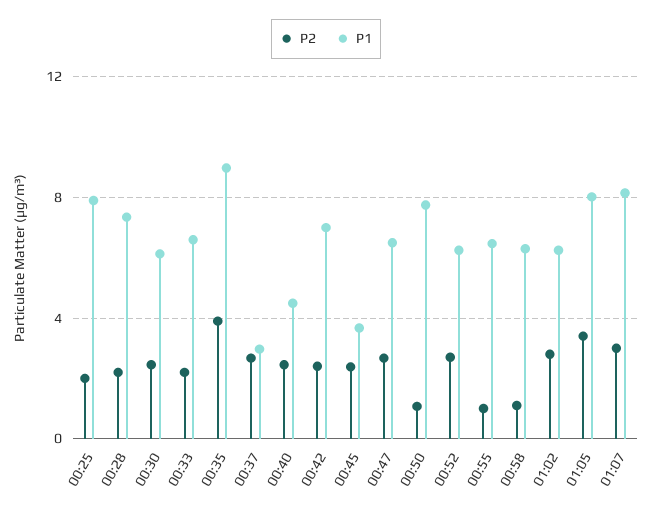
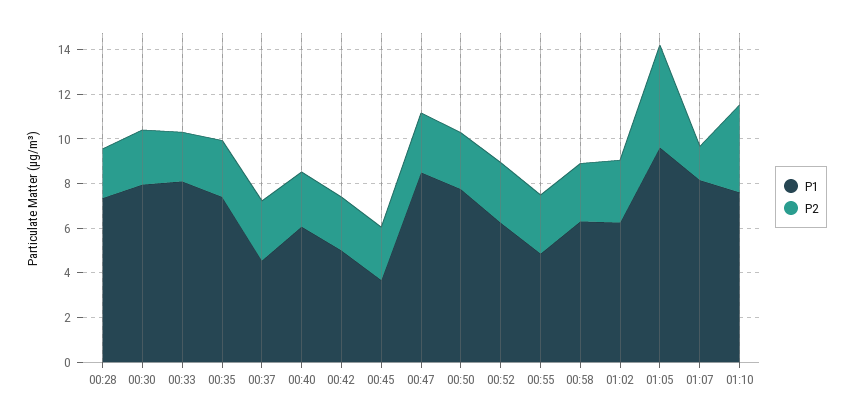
P2, 00:25: 2 -> none
P1, 00:25: 8 -> none
P1, 00:30: 6 -> 8
P1, 00:33: 6.5 -> 8
P2, 00:35: 4 -> 2.5
P1, 00:35: 9 -> 7.5
P1, 00:37: 3 -> 4.5
P1, 00:40: 4.5 -> 6
P1, 00:42: 7 -> 5
P1, 00:47: 6.5 -> 8.5
P2, 00:50: 1 -> 2.5
P2, 00:55: 1 -> 2.5
P1, 00:55: 6.5 -> 5
P2, 00:58: 1 -> 2.5
P2, 01:05: 3.5 -> 4.5
P1, 01:05: 8 -> 9.5
P2, 01:07: 3 -> 1.5
P1, 01:10: none -> 7.5
P2, 01:10: none -> 4

